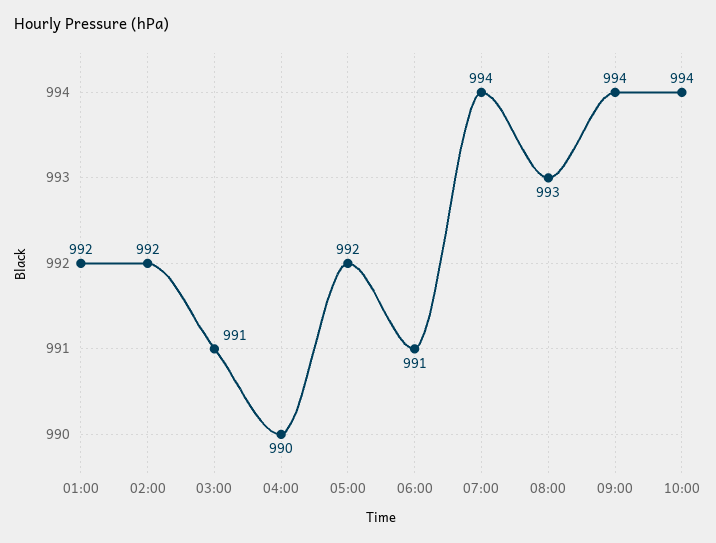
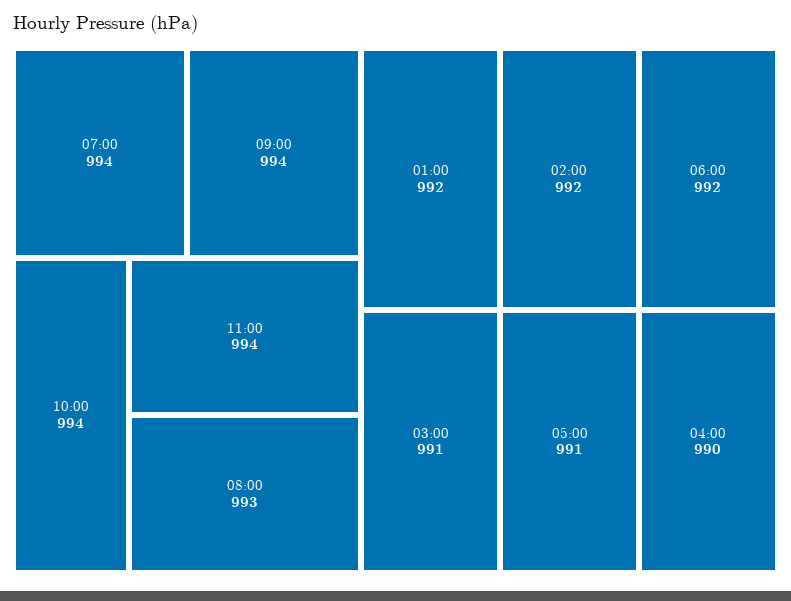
05:00: 992 -> 991
06:00: 991 -> 992
11:00: none -> 994

